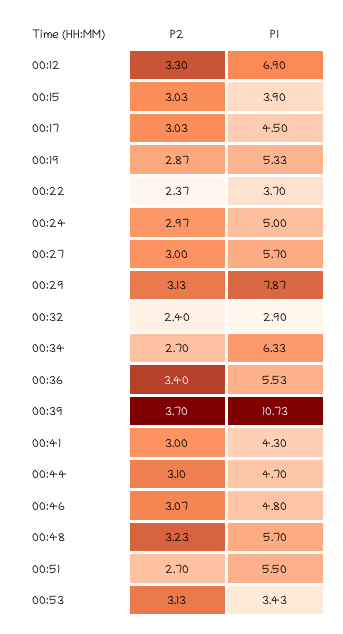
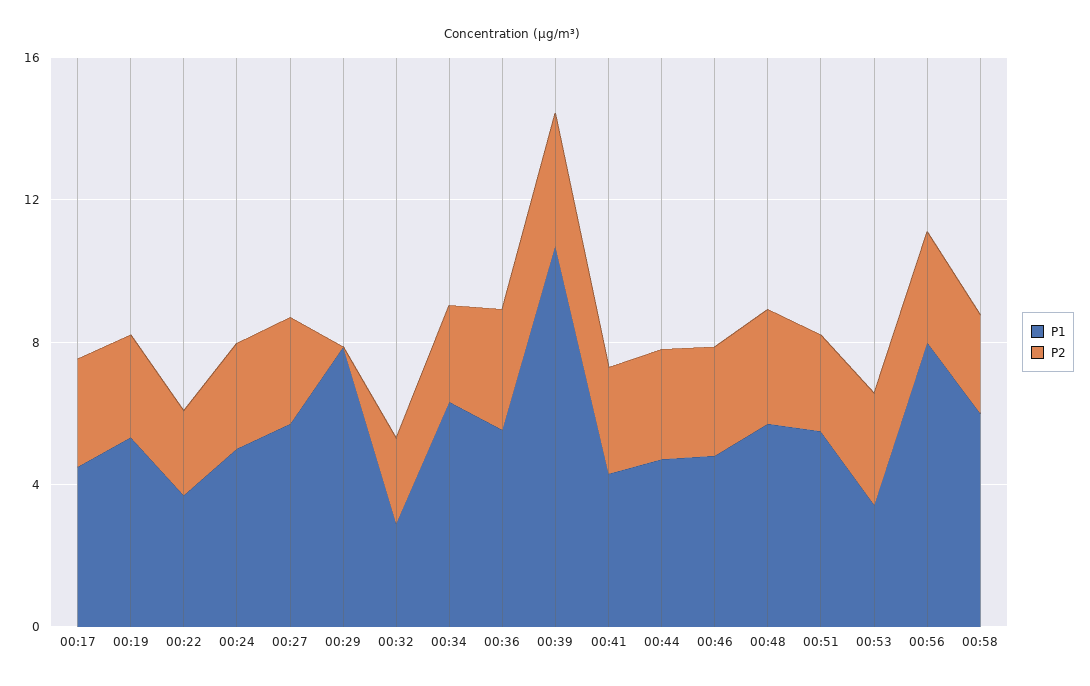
P2, 00:12: 3.3 -> none
P1, 00:12: 6.9 -> none
P2, 00:15: 3.03 -> none
P1, 00:15: 3.9 -> none
P2, 00:29: 3.13 -> 0
P1, 00:56: none -> 8
P2, 00:56: none -> 3
P1, 00:58: none -> 6
P2, 00:58: none -> 3

